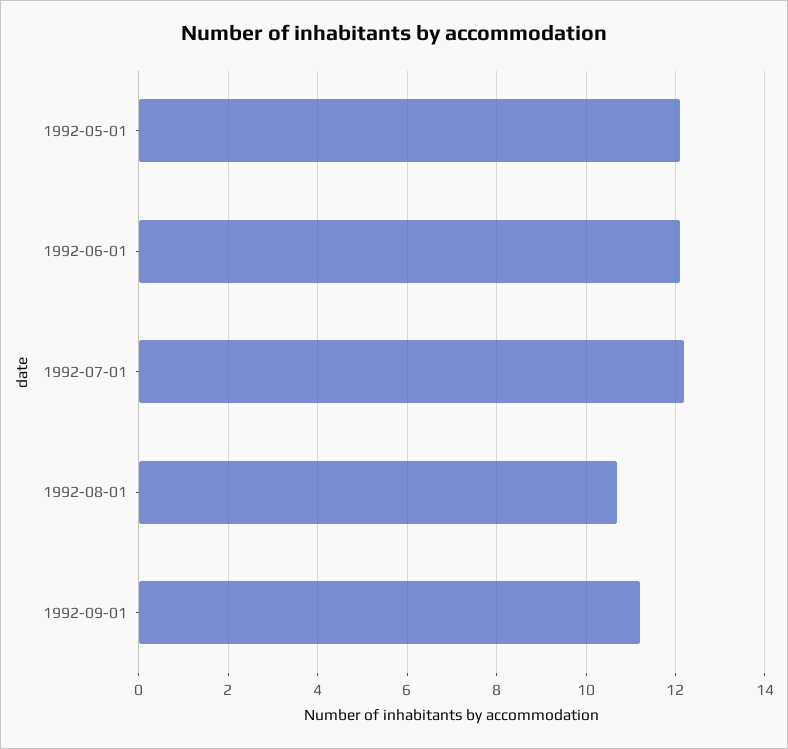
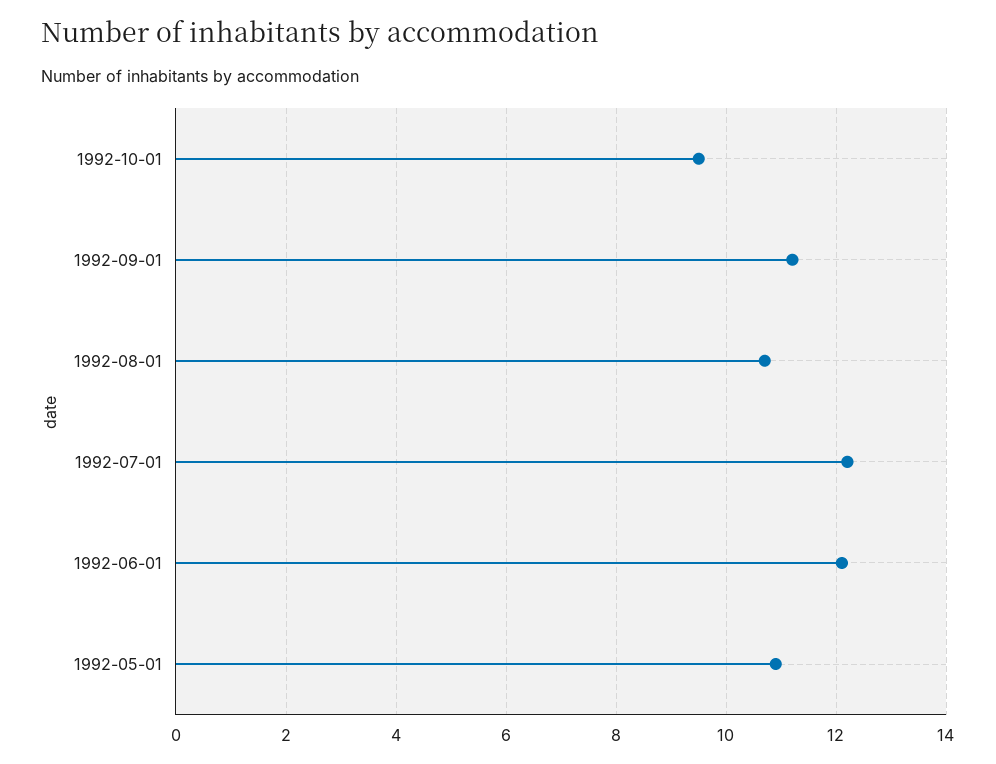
1992-05-01: 12 -> 11
1992-10-01: none -> 9.5

